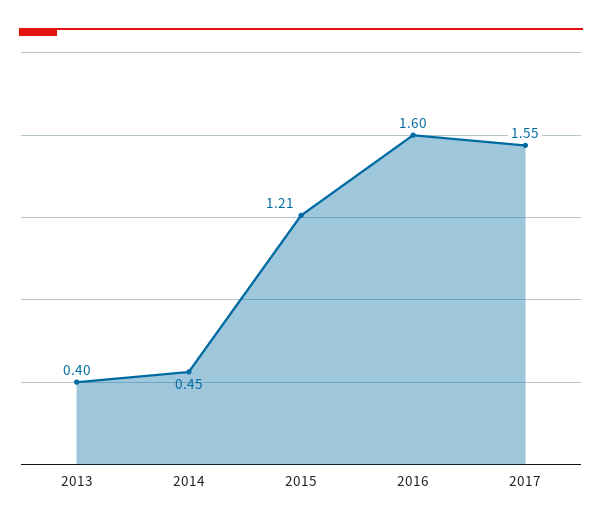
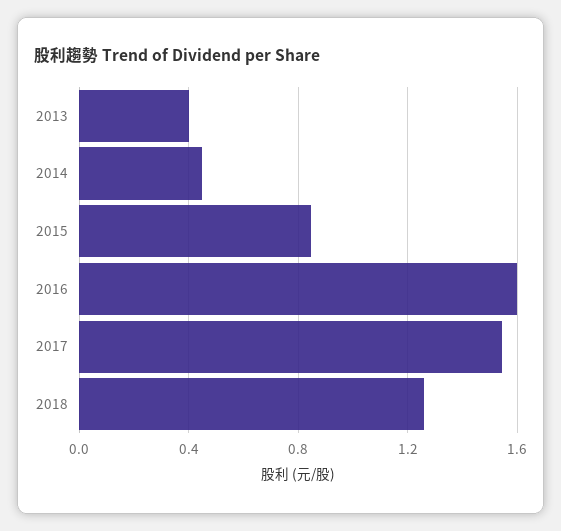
2015: 1.21 -> 0.85
2018: none -> 1.25

